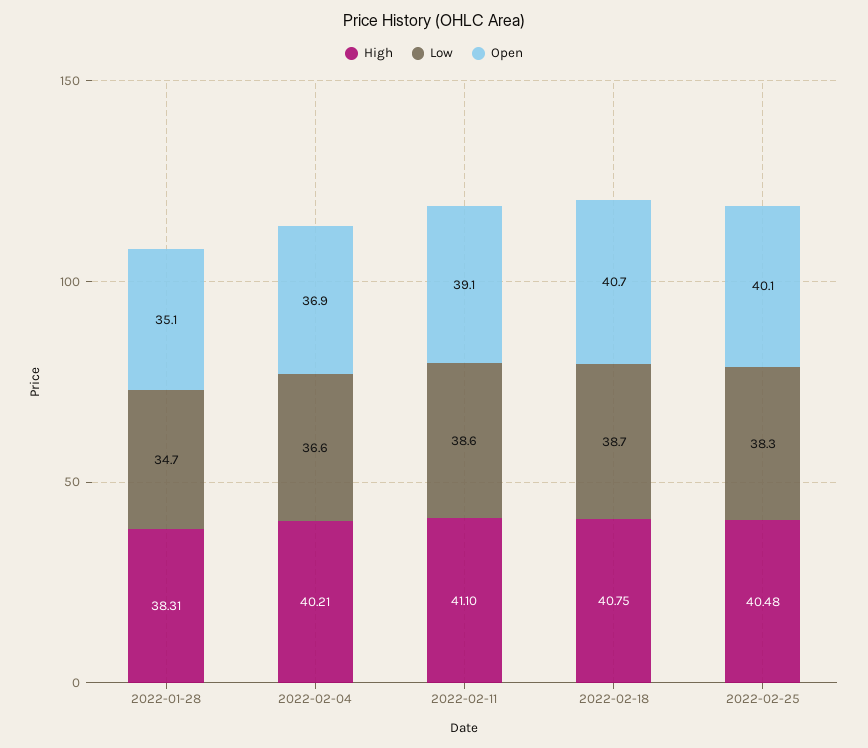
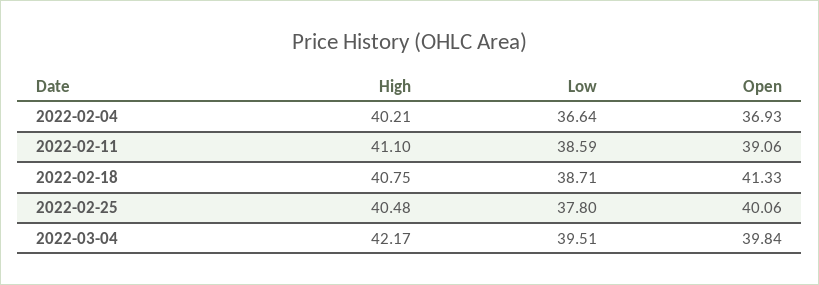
High, 2022-01-28: 38.31 -> none
Low, 2022-01-28: 34.7 -> none
Open, 2022-01-28: 35.1 -> none
Open, 2022-02-18: 40.7 -> 41.33
Low, 2022-02-25: 38.3 -> 37.8
High, 2022-03-04: none -> 42.17
Low, 2022-03-04: none -> 39.51
Open, 2022-03-04: none -> 39.84

